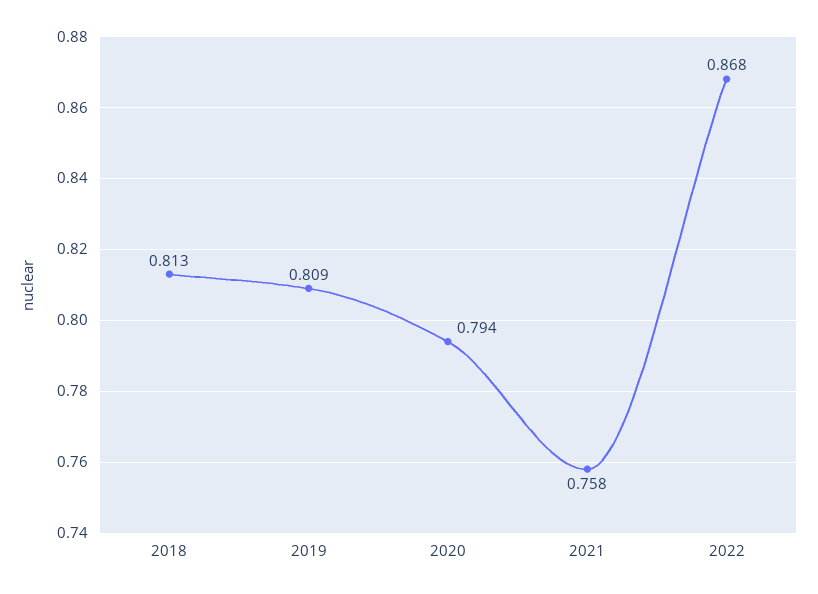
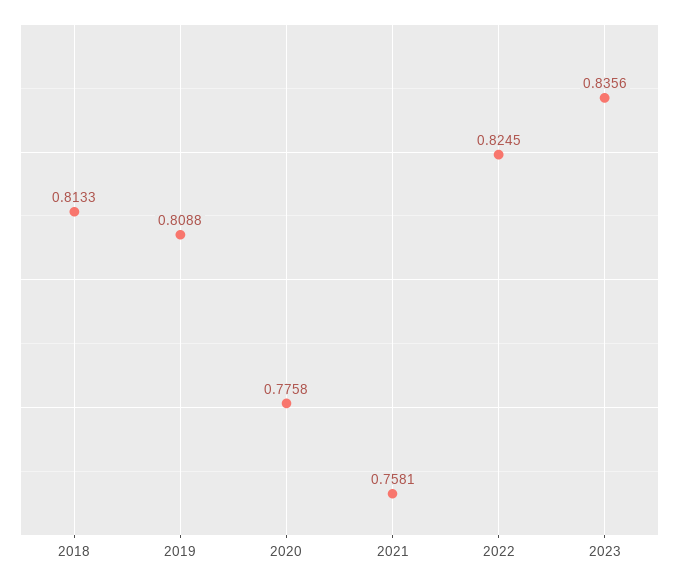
2020: 0.794 -> 0.7758
2022: 0.868 -> 0.8245
2023: none -> 0.8356

